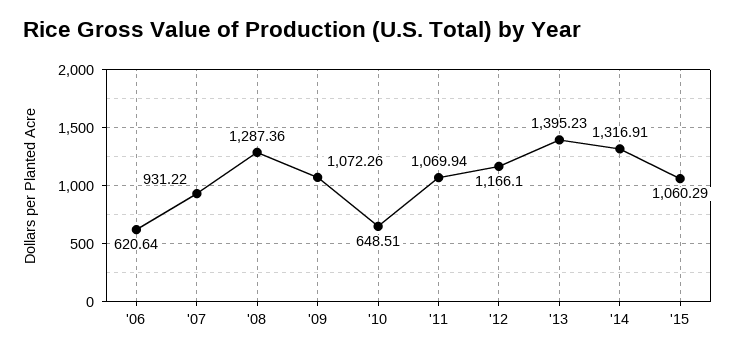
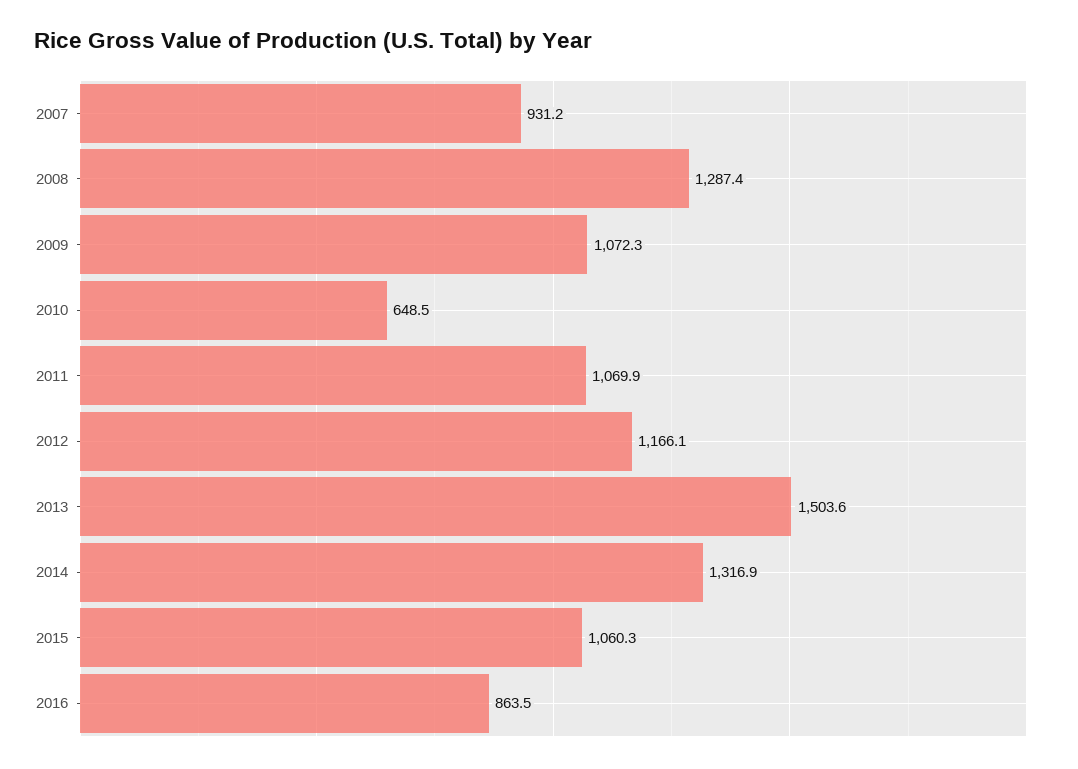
'06: 620.64 -> none
'13: 1395.23 -> 1503.6
2016: none -> 863.5

